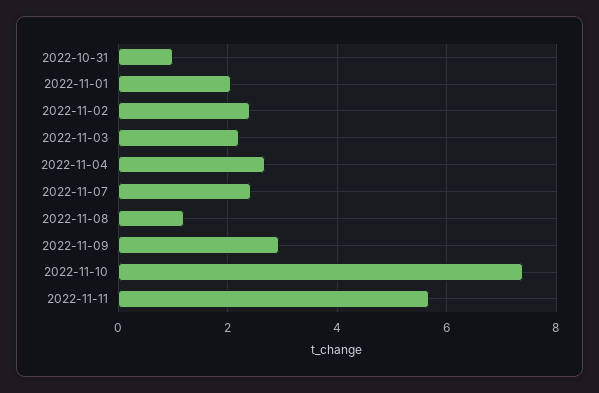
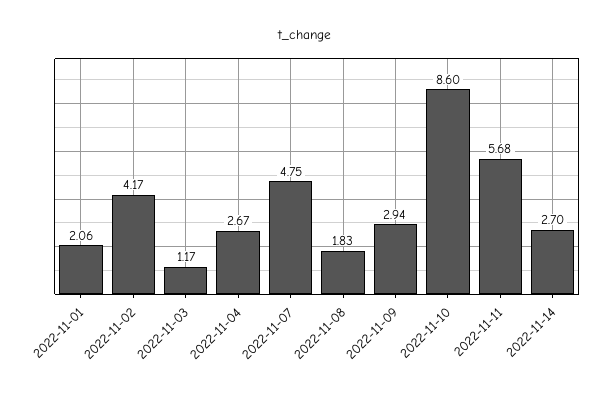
2022-10-31: 1 -> none
2022-11-02: 2.4 -> 4.17
2022-11-03: 2.2 -> 1.17
2022-11-07: 2.4 -> 4.75
2022-11-08: 1.2 -> 1.83
2022-11-10: 7.4 -> 8.6
2022-11-14: none -> 2.7

